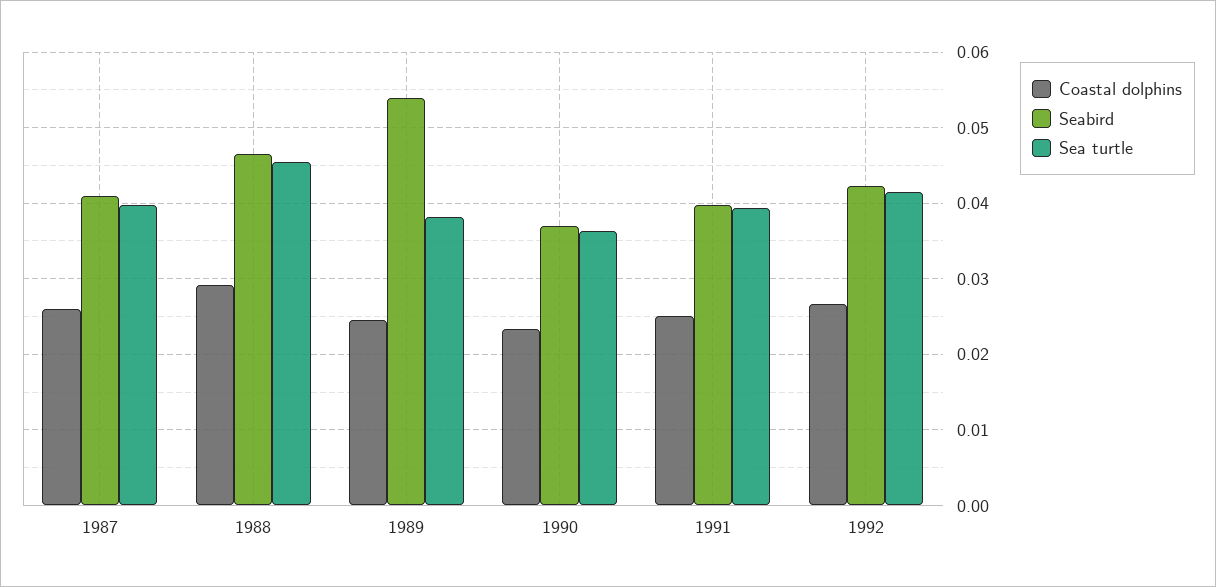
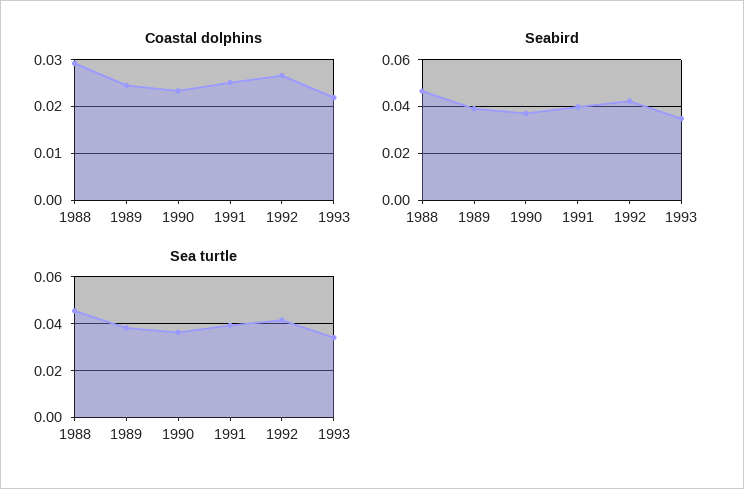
Coastal dolphins, 1987: 0.026 -> none
Seabird, 1987: 0.041 -> none
Sea turtle, 1987: 0.04 -> none
Seabird, 1989: 0.054 -> 0.04
Coastal dolphins, 1993: none -> 0.022
Seabird, 1993: none -> 0.035
Sea turtle, 1993: none -> 0.035

